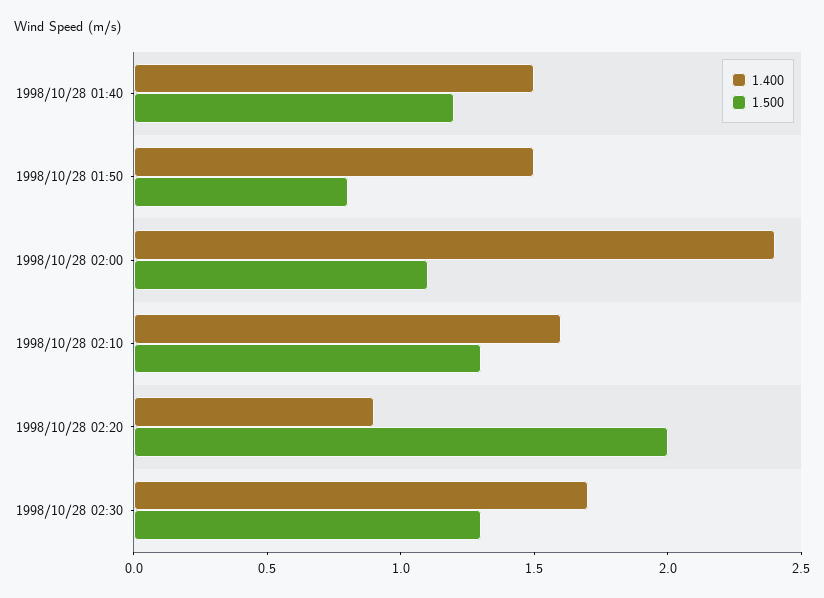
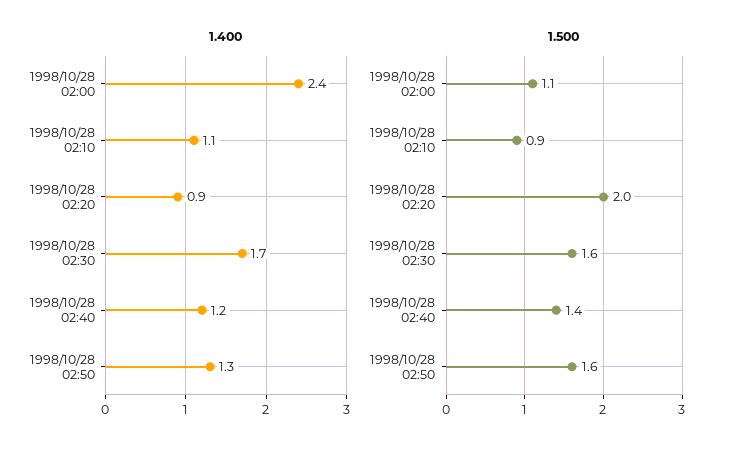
1.400, 1998/10/28 01:40: 1.5 -> none
1.500, 1998/10/28 01:40: 1.2 -> none
1.400, 1998/10/28 01:50: 1.5 -> none
1.500, 1998/10/28 01:50: 0.8 -> none
1.400, 1998/10/28 02:10: 1.6 -> 1.1
1.500, 1998/10/28 02:10: 1.3 -> 0.9
1.500, 1998/10/28 02:30: 1.3 -> 1.6
1.400, 1998/10/28 02:40: none -> 1.2
1.400, 1998/10/28 02:50: none -> 1.3
1.500, 1998/10/28 02:40: none -> 1.4
1.500, 1998/10/28 02:50: none -> 1.6

